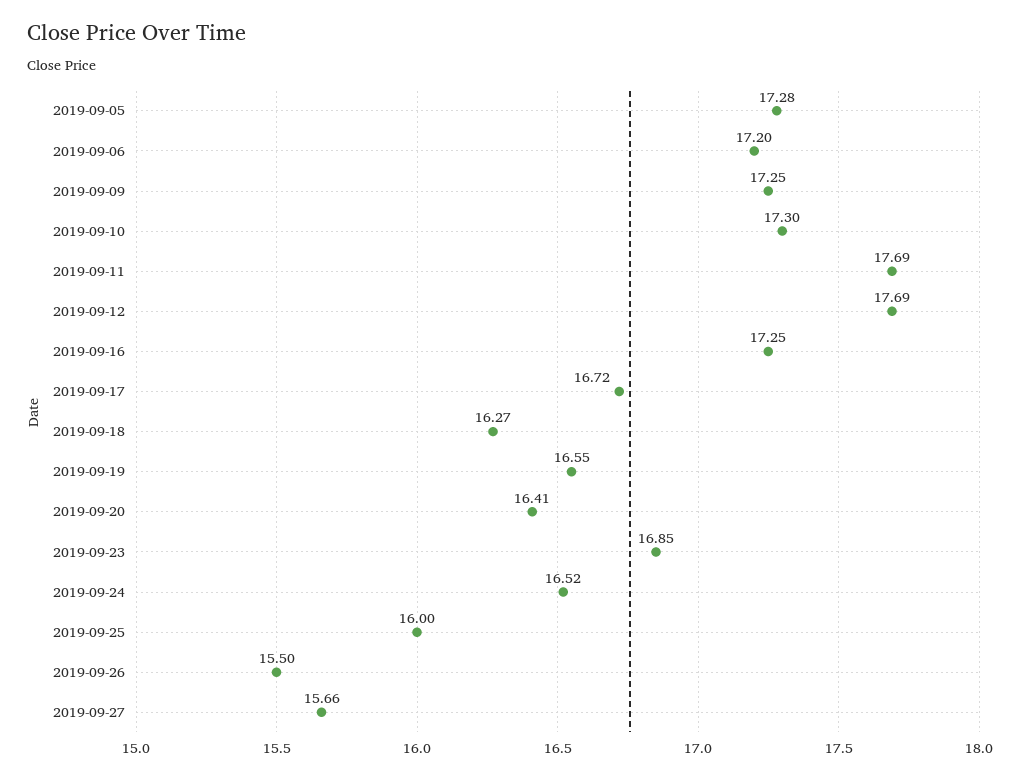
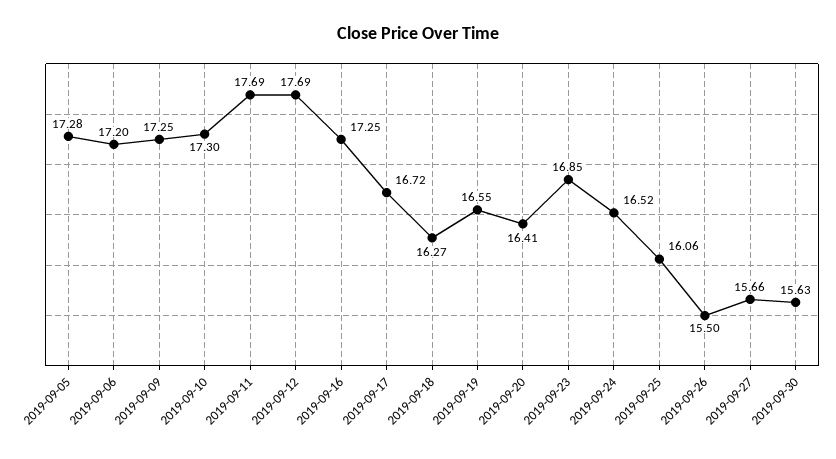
2019-09-25: 16 -> 16.06
2019-09-30: none -> 15.63

